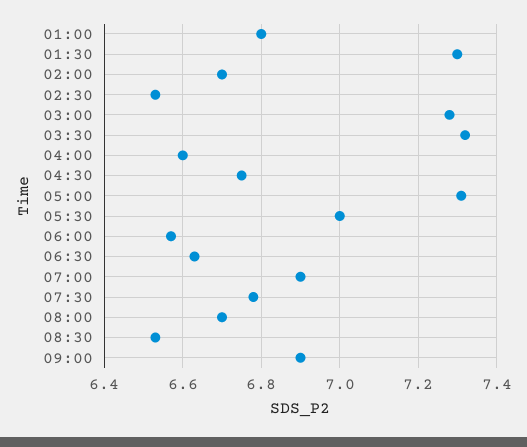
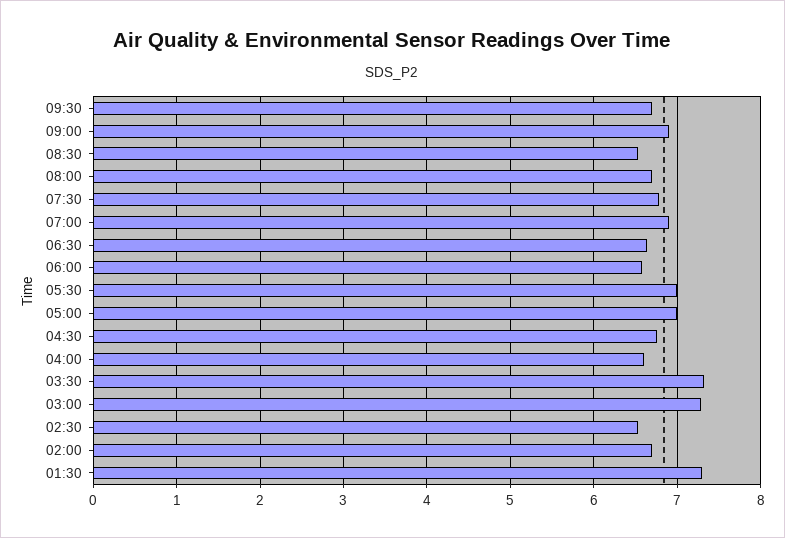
01:00: 6.8 -> none
05:00: 7.3 -> 7
09:30: none -> 6.7

